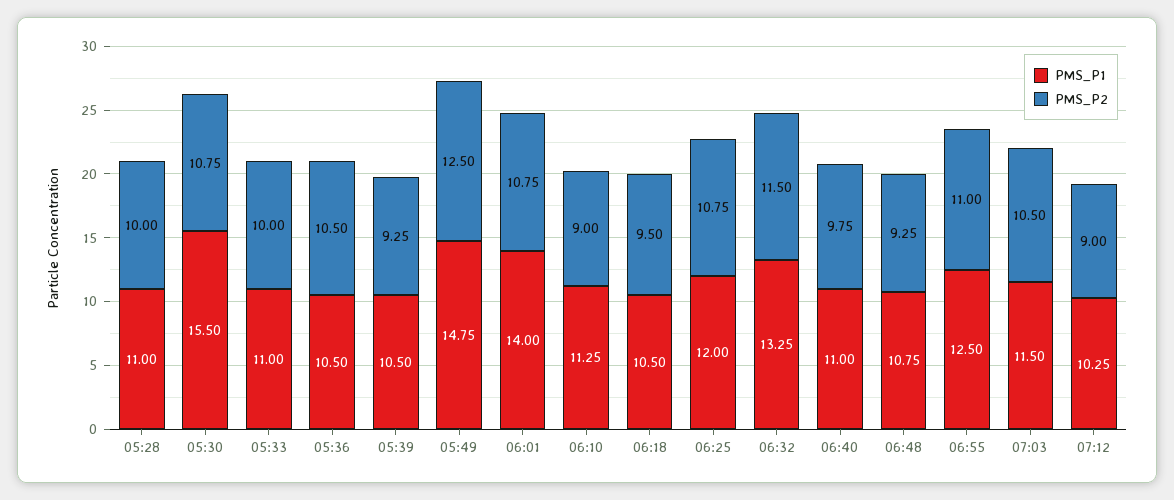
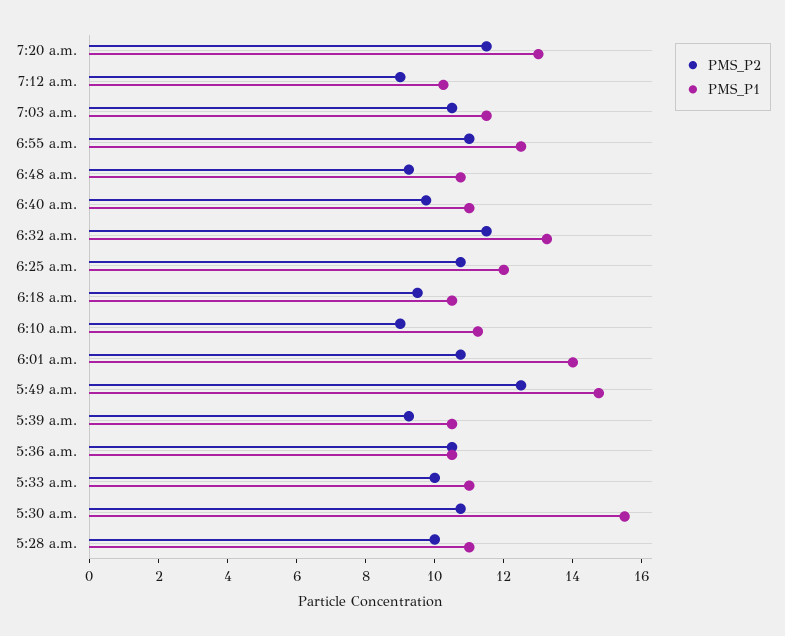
PMS_P2, 7:20 a.m.: none -> 11.5
PMS_P1, 7:20 a.m.: none -> 13

